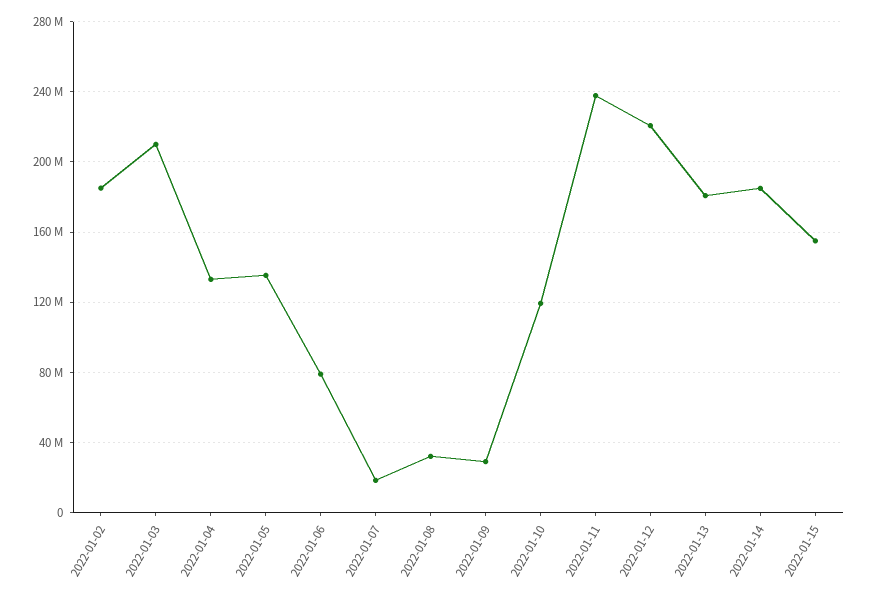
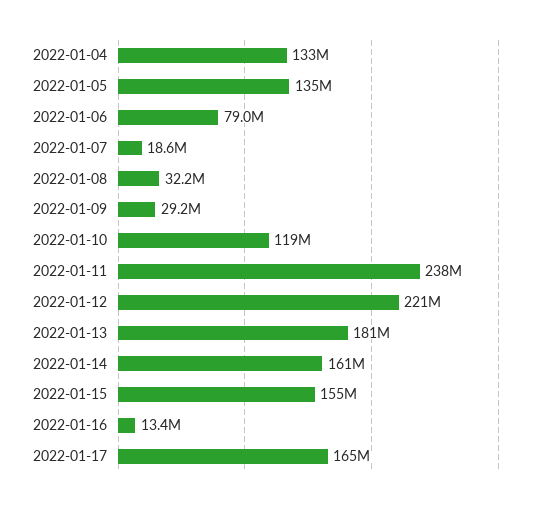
2022-01-02: 185000000 -> none
2022-01-03: 210000000 -> none
2022-01-14: 185000000 -> 161000000
2022-01-16: none -> 13400000
2022-01-17: none -> 165000000

